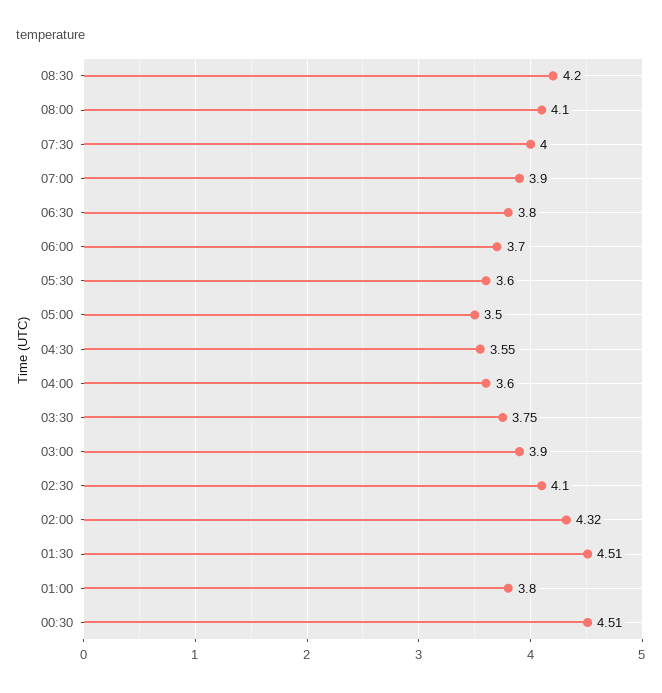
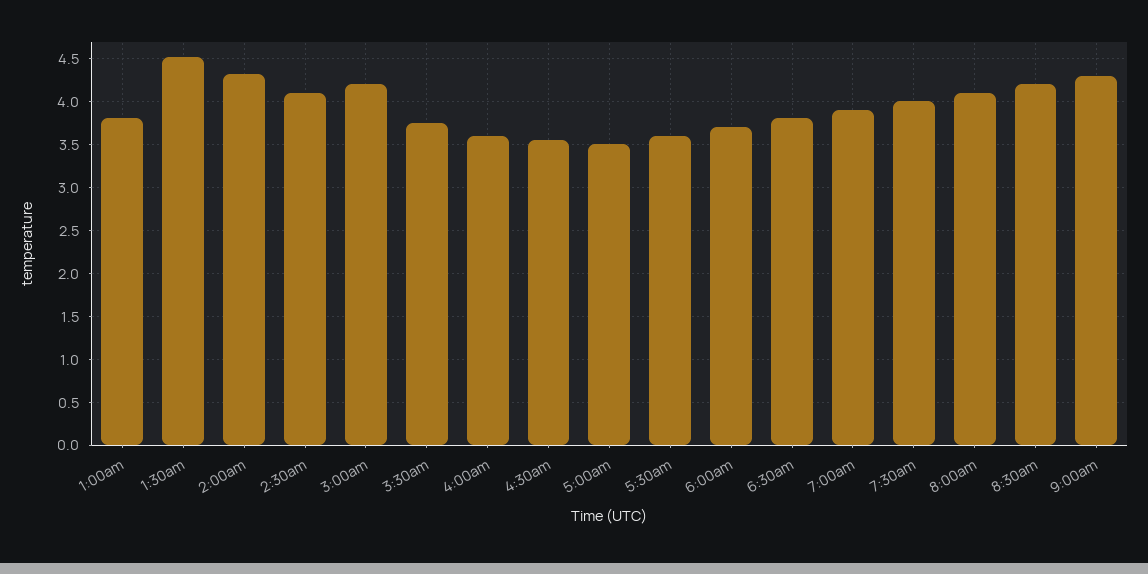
03:00: 3.9 -> 4.2
00:30: 4.51 -> none
9:00am: none -> 4.3

